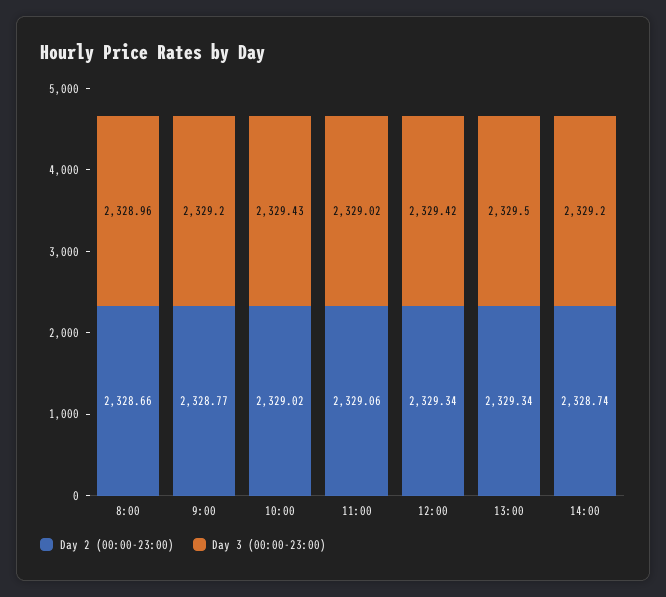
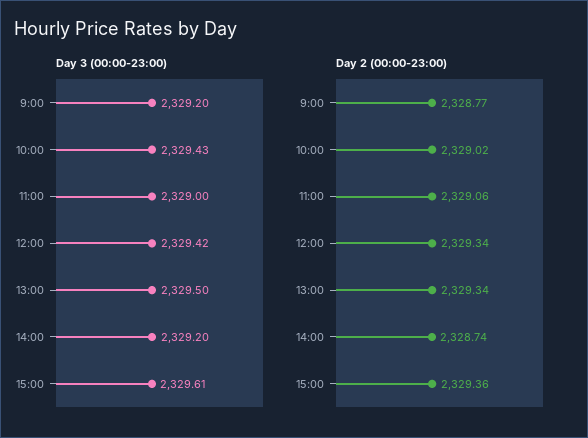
Day 2 (00:00-23:00), 8:00: 2328.66 -> none
Day 3 (00:00-23:00), 8:00: 2328.96 -> none
Day 3 (00:00-23:00), 11:00: 2329.02 -> 2329
Day 3 (00:00-23:00), 15:00: none -> 2329.61
Day 2 (00:00-23:00), 15:00: none -> 2329.36

